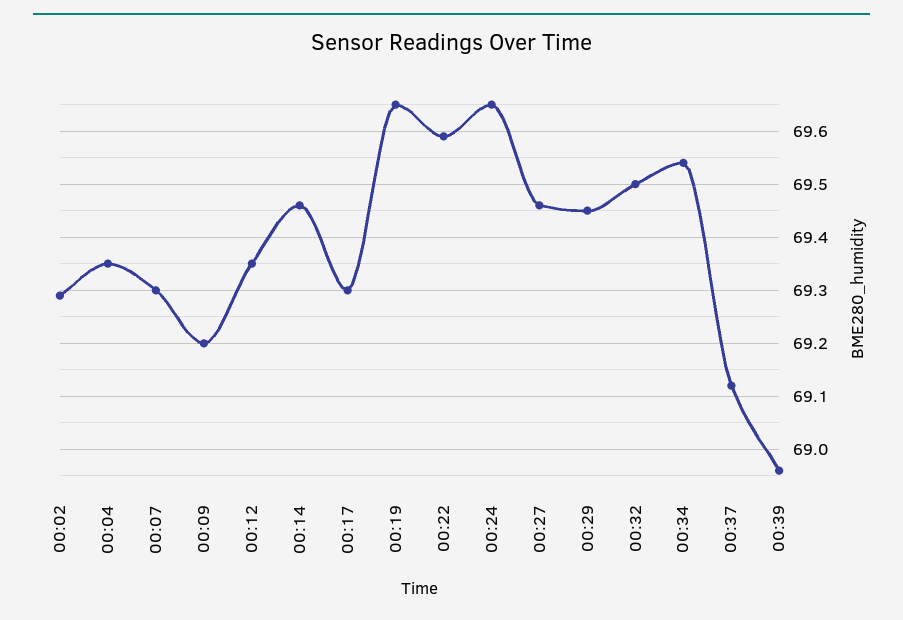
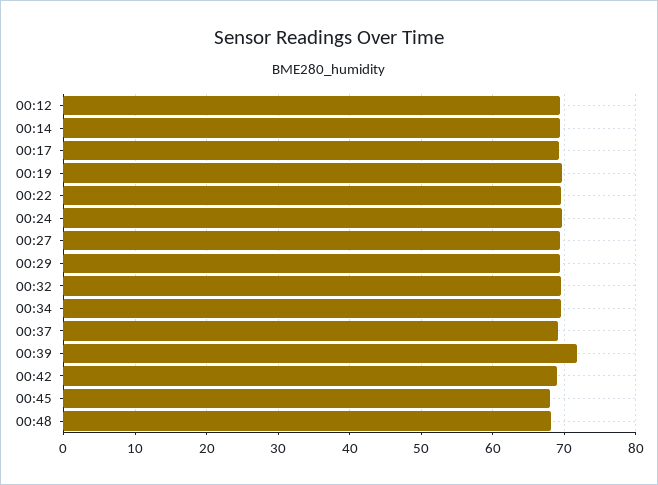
00:02: 69.3 -> none
00:04: 69.35 -> none
00:07: 69.3 -> none
00:09: 69.2 -> none
00:39: 68.95 -> 72
00:42: none -> 69
00:45: none -> 68
00:48: none -> 68

